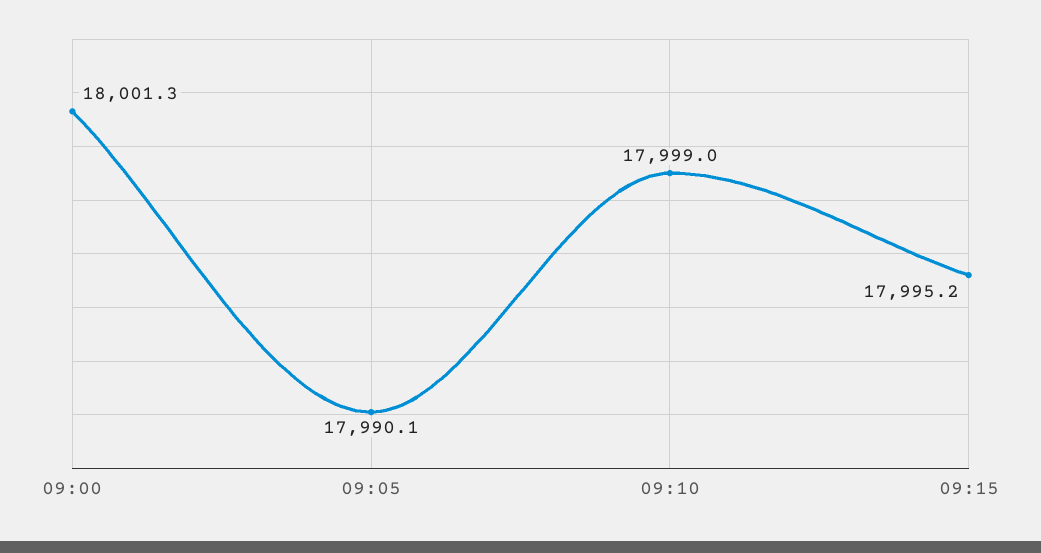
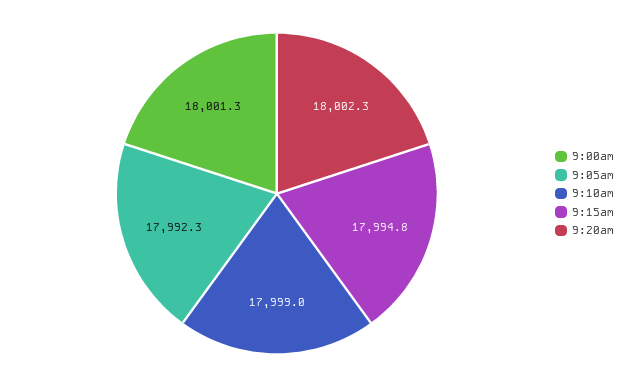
09:05: 17990.1 -> 17992.3
09:15: 17995.2 -> 17994.8
9:20am: none -> 18002.3

